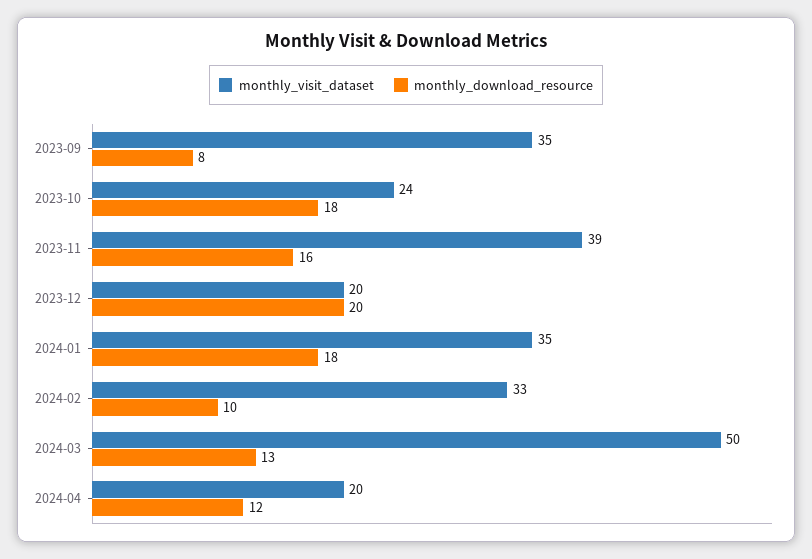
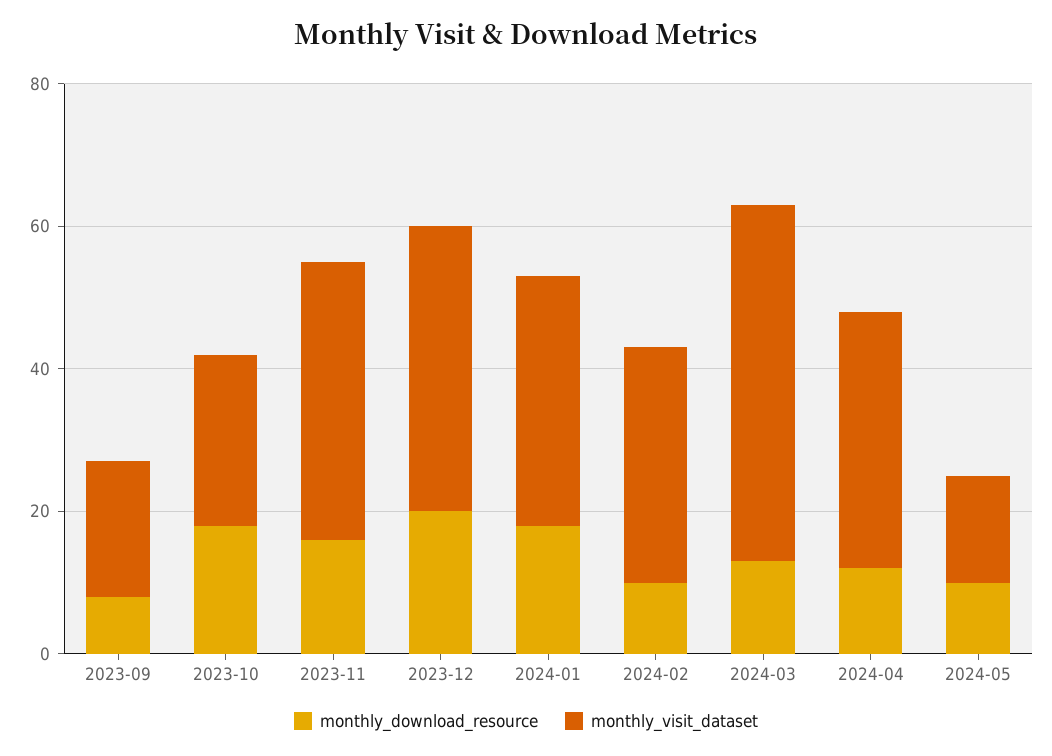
monthly_visit_dataset, 2023-09: 35 -> 20
monthly_visit_dataset, 2023-12: 20 -> 40
monthly_visit_dataset, 2024-04: 20 -> 35
monthly_download_resource, 2024-05: none -> 10
monthly_visit_dataset, 2024-05: none -> 15

